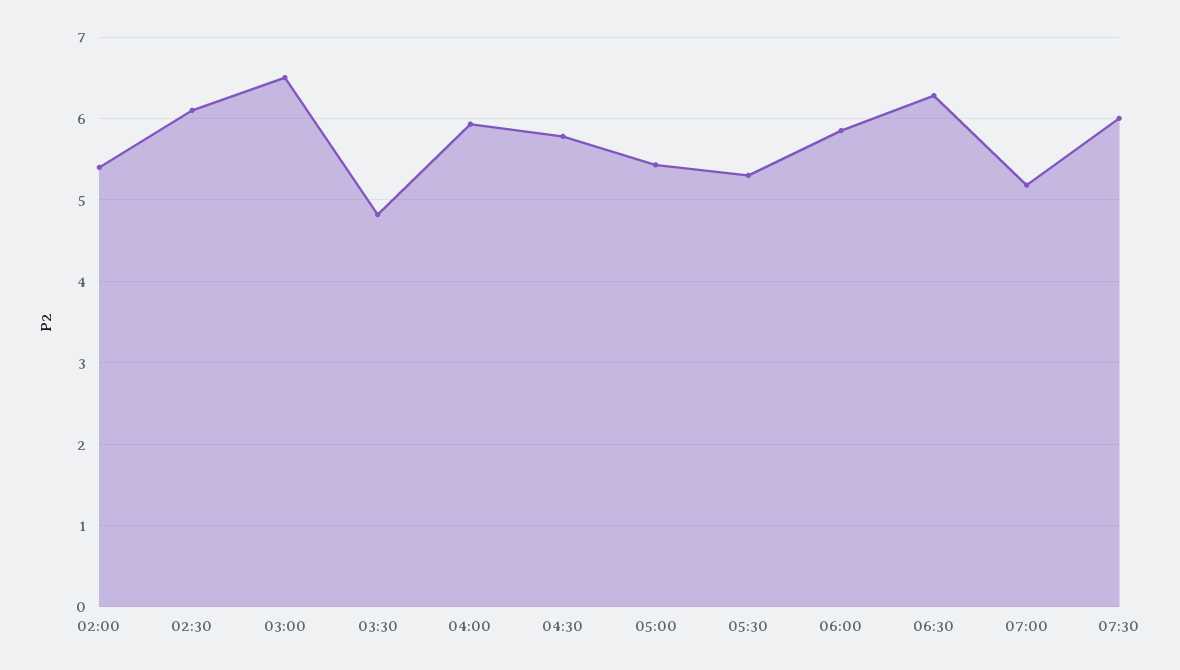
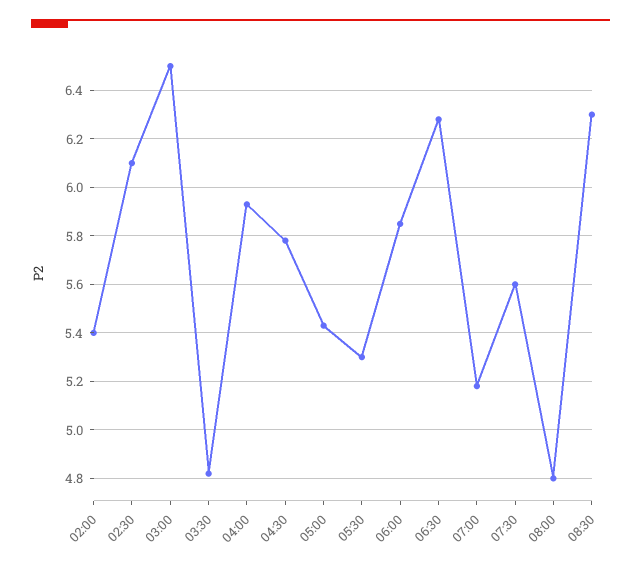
07:30: 6 -> 5.6
08:00: none -> 4.8
08:30: none -> 6.3

